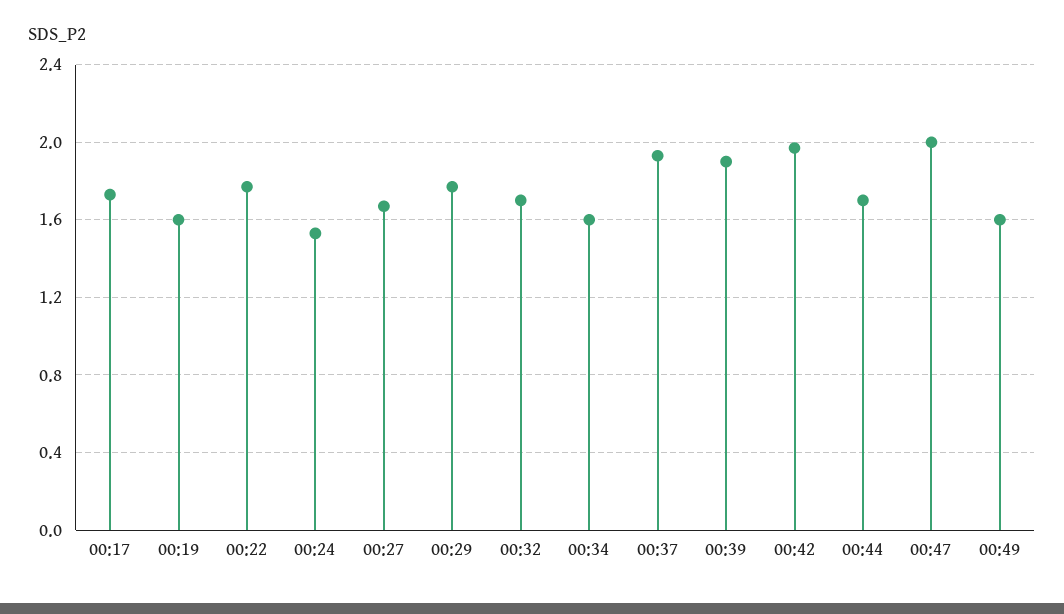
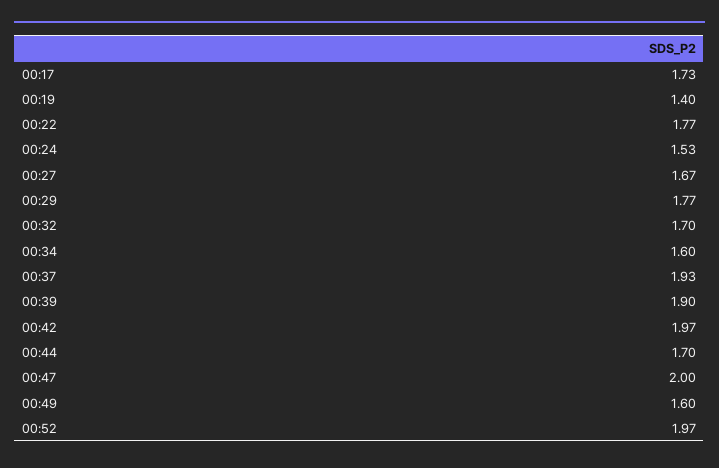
00:19: 1.6 -> 1.4
00:52: none -> 1.97

